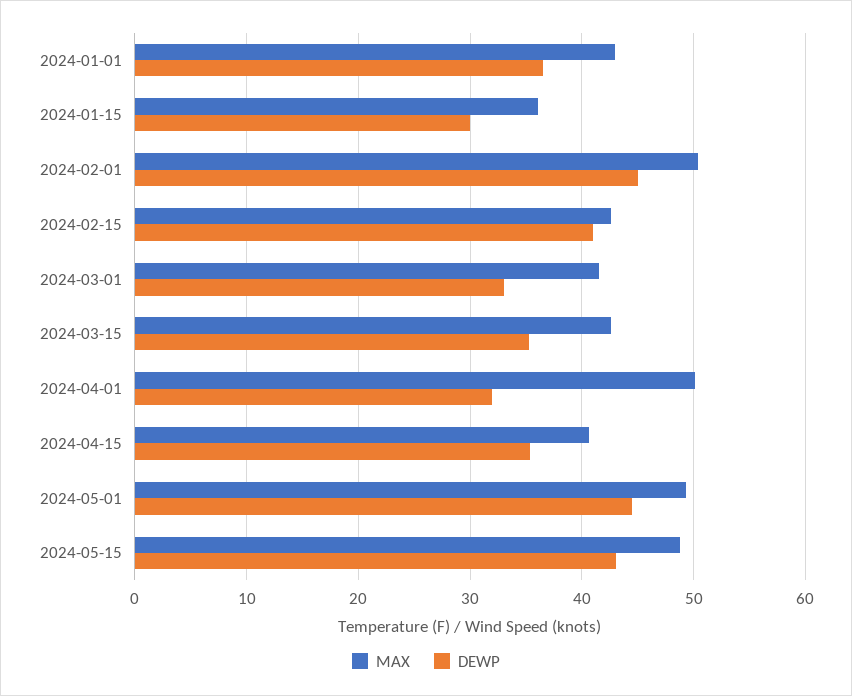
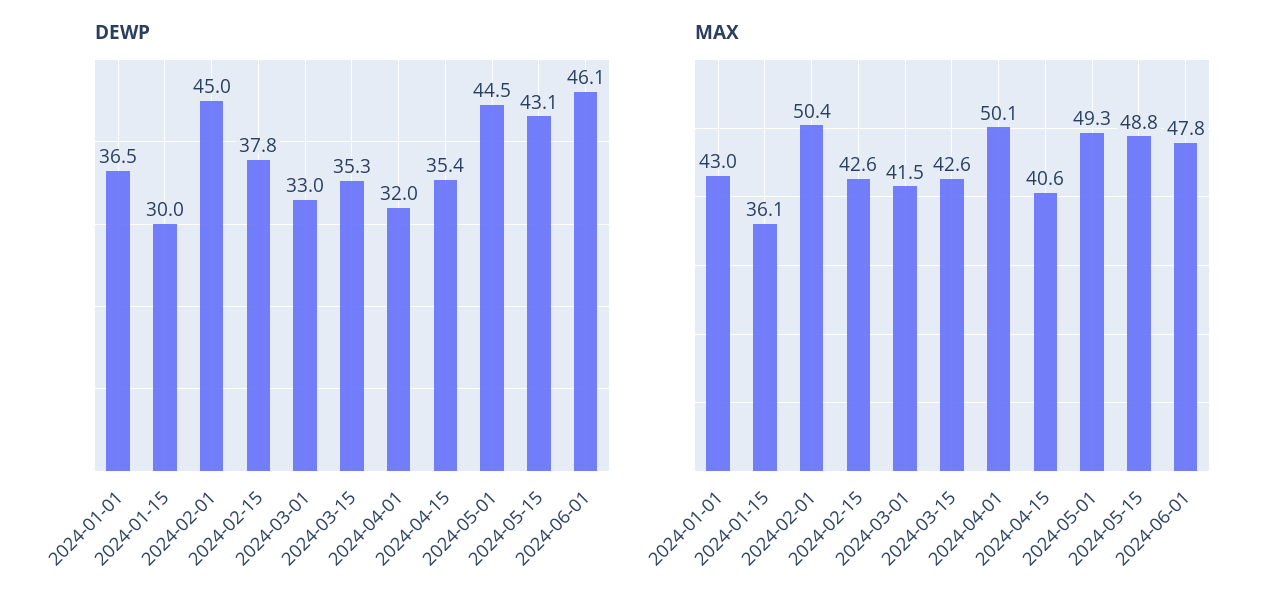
DEWP, 2024-02-15: 41 -> 37.8
DEWP, 2024-06-01: none -> 46.1
MAX, 2024-06-01: none -> 47.8

